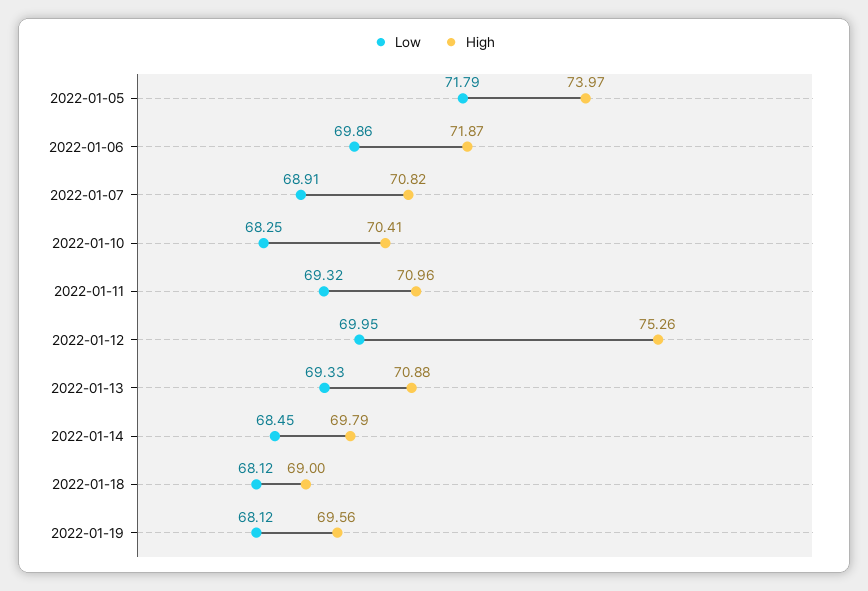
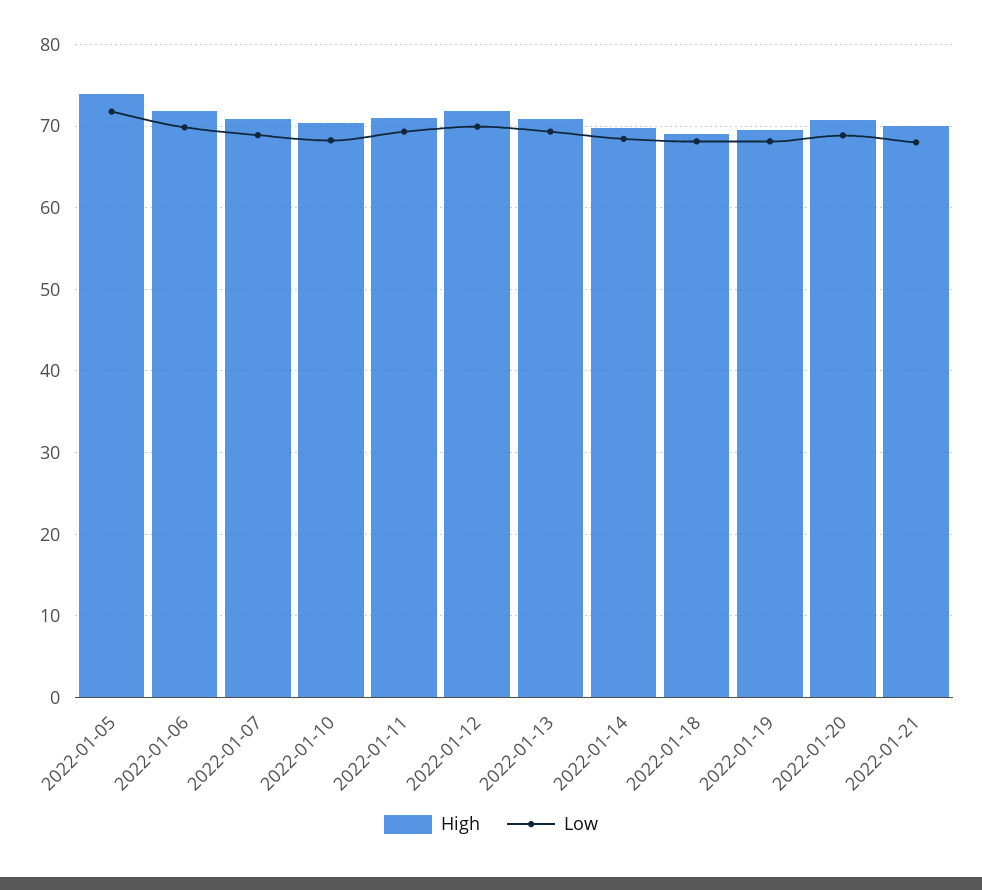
High, 2022-01-12: 75.26 -> 72
High, 2022-01-20: none -> 71
Low, 2022-01-20: none -> 69
High, 2022-01-21: none -> 70
Low, 2022-01-21: none -> 68

